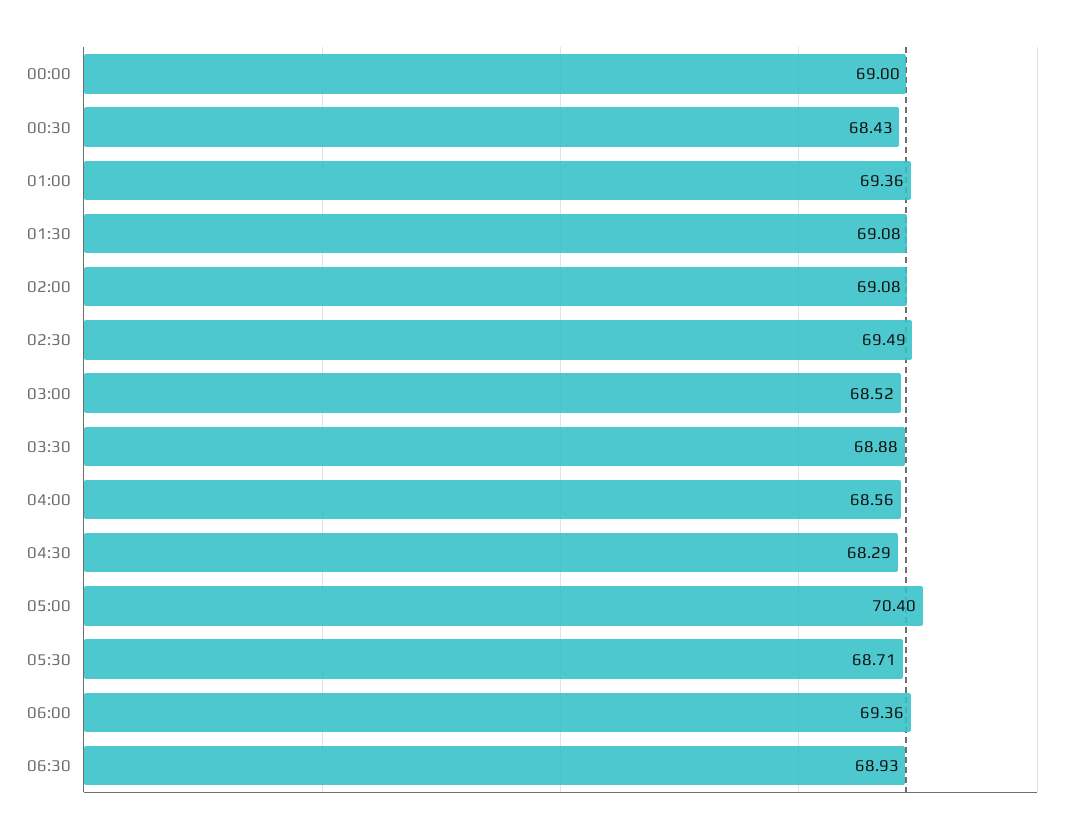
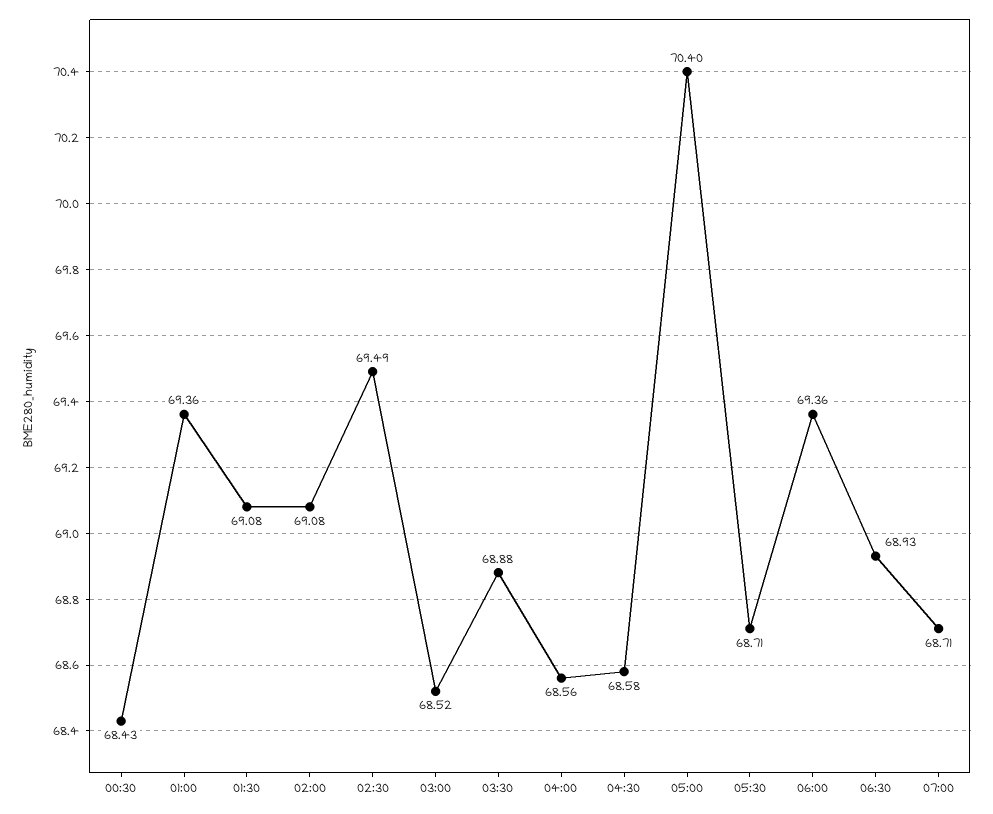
00:00: 69 -> none
04:30: 68.29 -> 68.58
07:00: none -> 68.71

